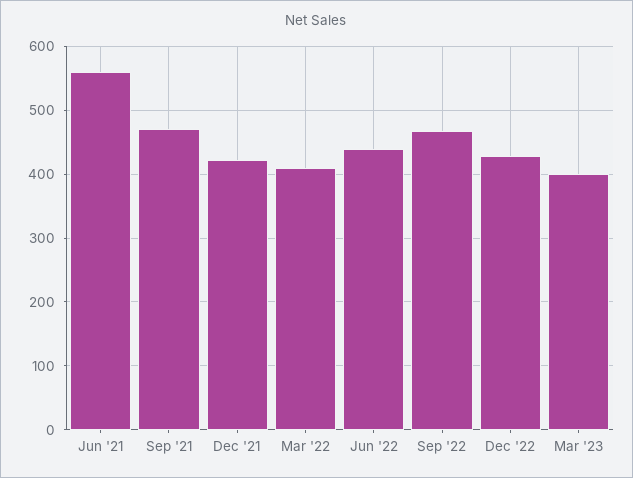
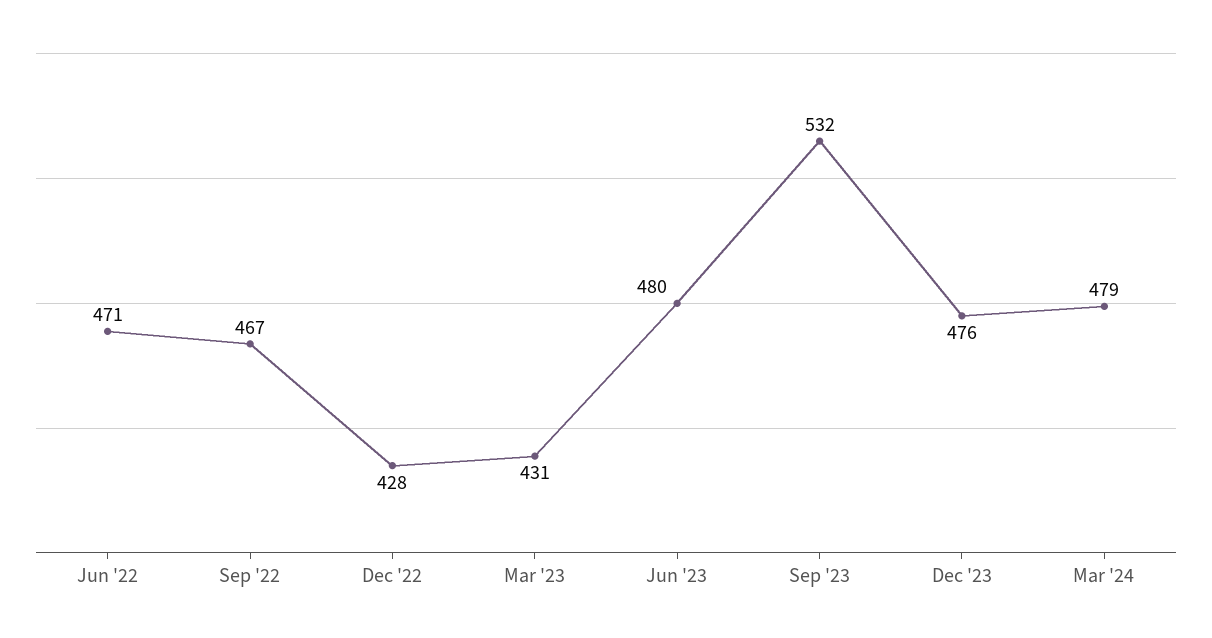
Jun '21: 560 -> none
Sep '21: 470 -> none
Dec '21: 420 -> none
Mar '22: 410 -> none
Jun '22: 440 -> 471
Mar '23: 400 -> 431
Jun '23: none -> 480
Sep '23: none -> 532
Dec '23: none -> 476
Mar '24: none -> 479

